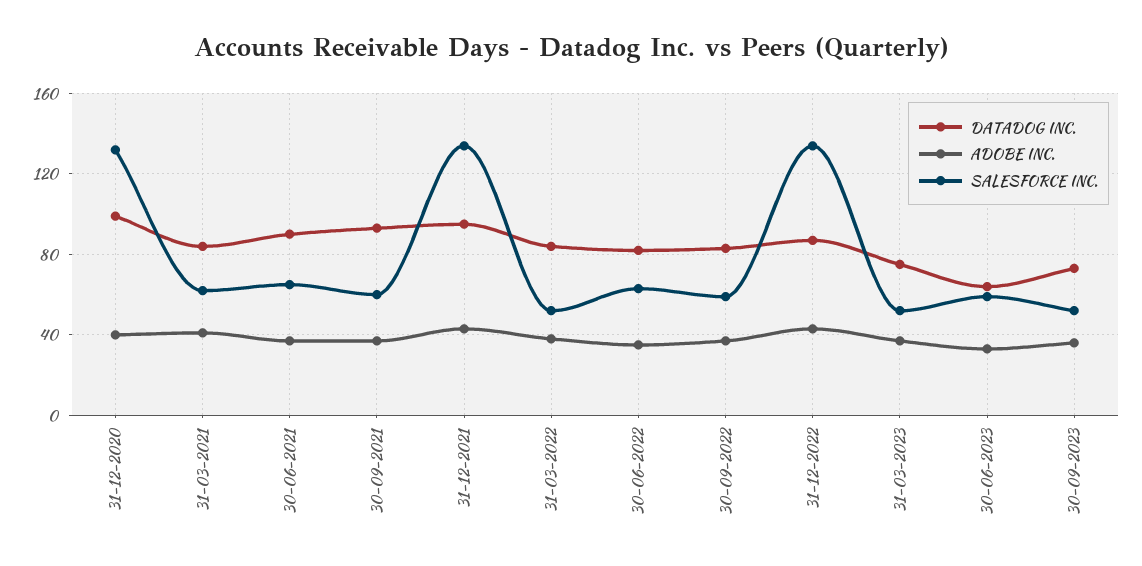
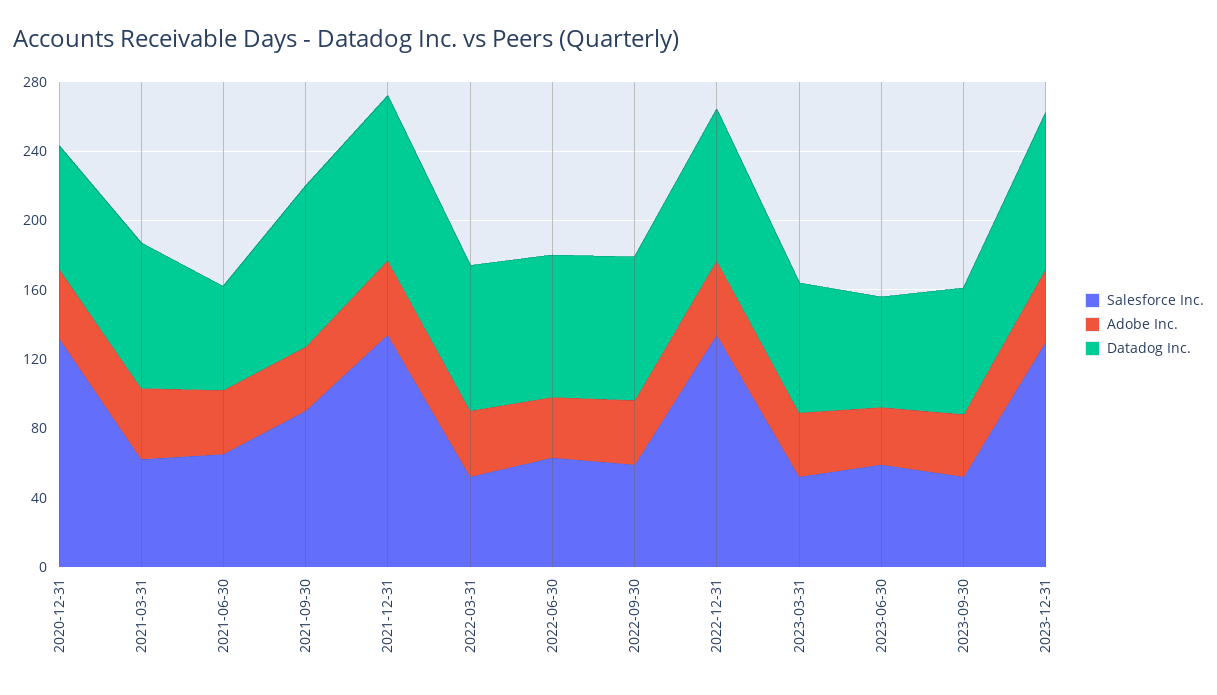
DATADOG INC., 31-12-2020: 100 -> 70
DATADOG INC., 30-06-2021: 90 -> 60
SALESFORCE INC., 30-09-2021: 60 -> 90
SALESFORCE INC., 2023-12-31: none -> 130
ADOBE INC., 2023-12-31: none -> 40
DATADOG INC., 2023-12-31: none -> 90

